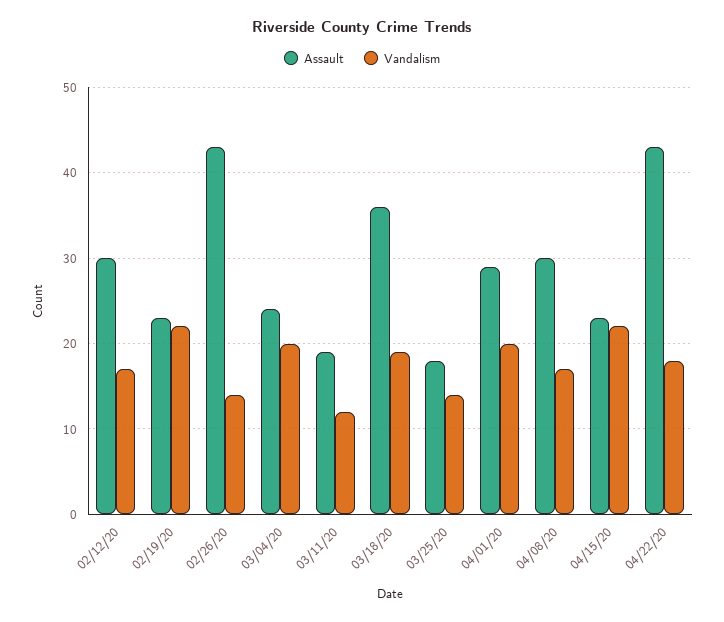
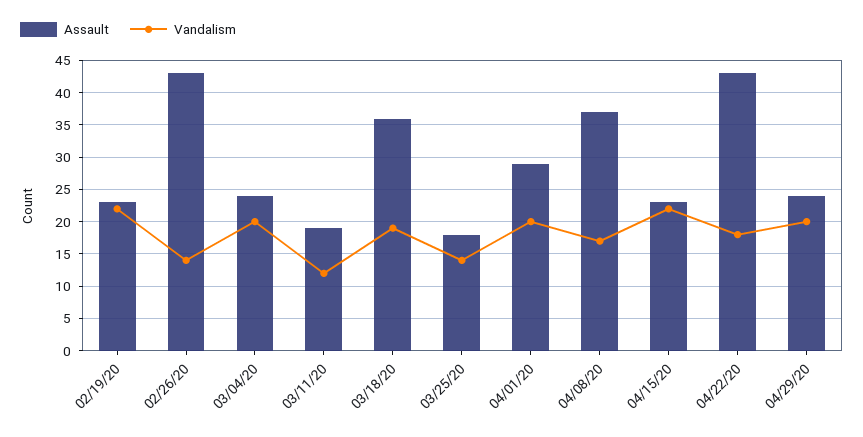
Assault, 02/12/20: 30 -> none
Vandalism, 02/12/20: 17 -> none
Assault, 04/08/20: 30 -> 37
Assault, 04/29/20: none -> 24
Vandalism, 04/29/20: none -> 20

